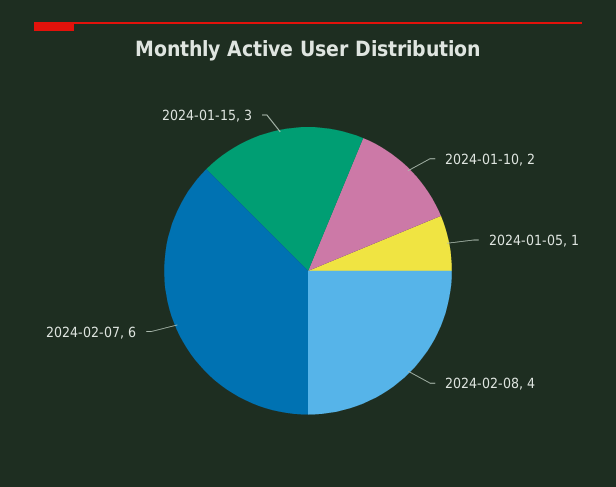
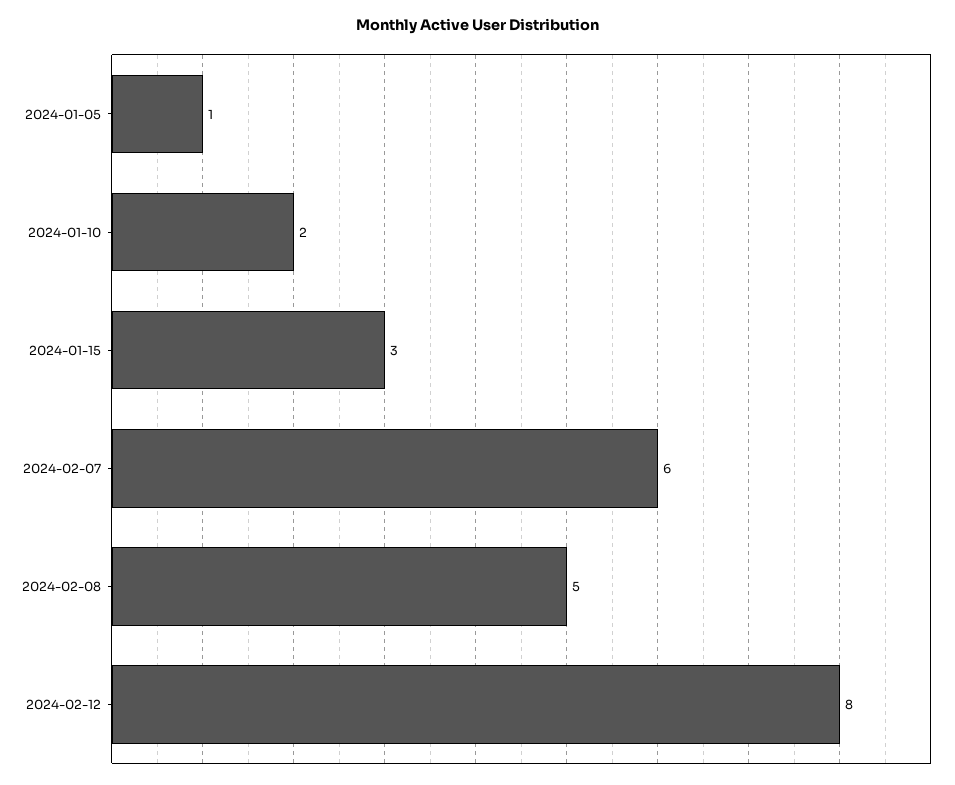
2024-02-08: 4 -> 5
2024-02-12: none -> 8

